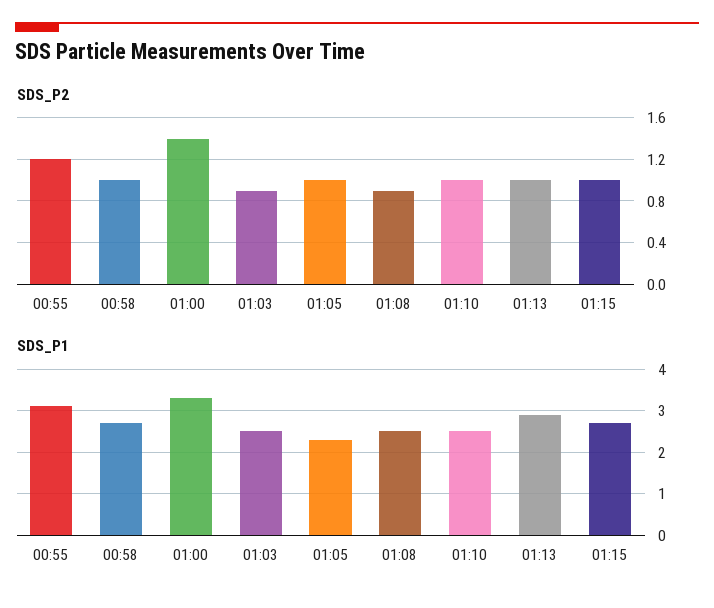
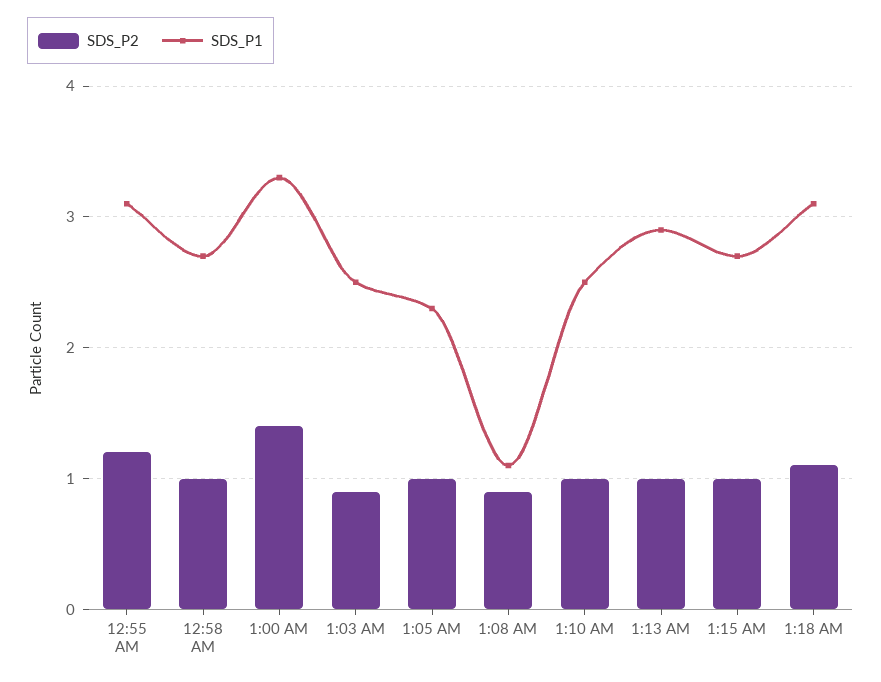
SDS_P1, 01:08: 2.5 -> 1.1
SDS_P2, 1:18 AM: none -> 1.1
SDS_P1, 1:18 AM: none -> 3.1

